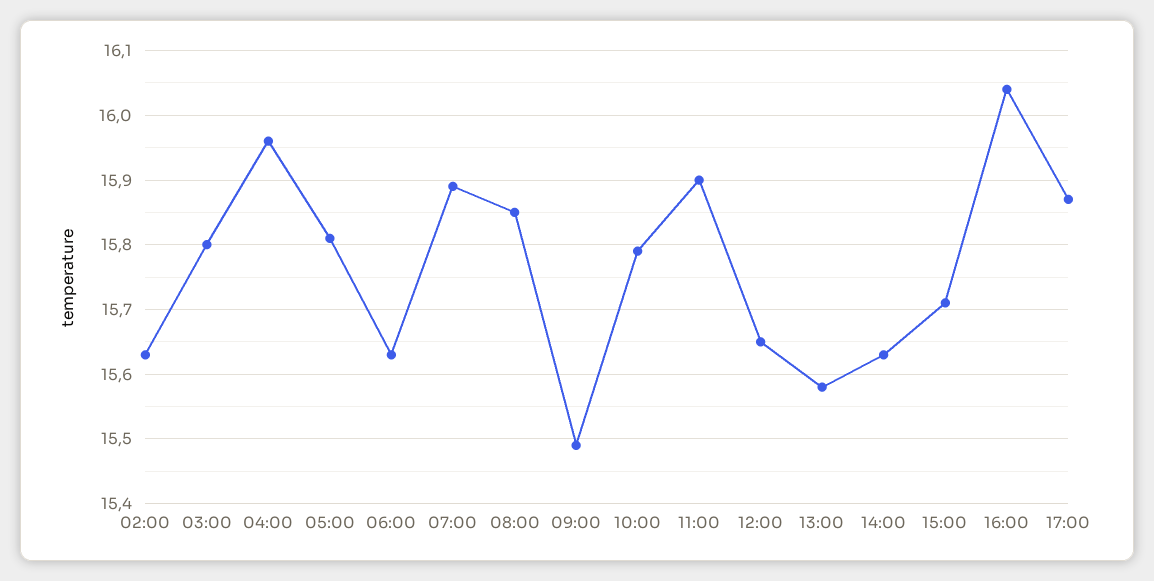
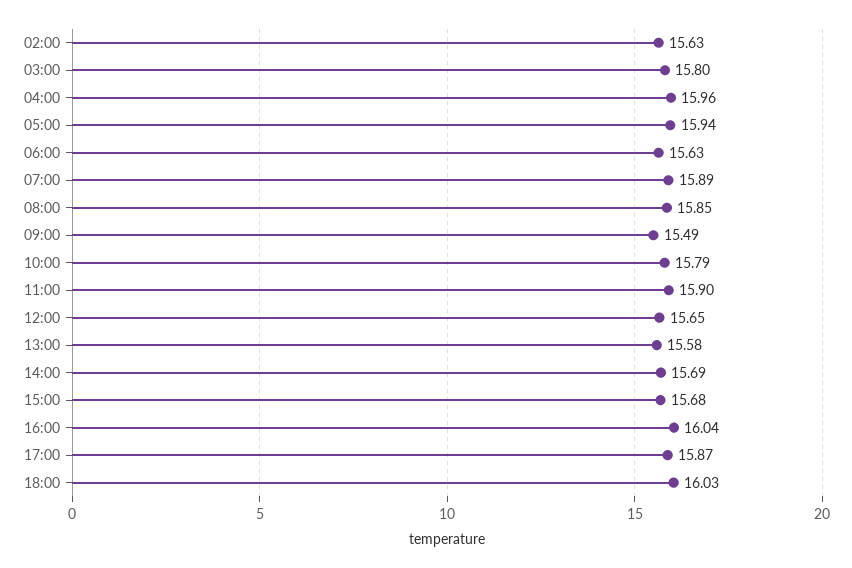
05:00: 15.81 -> 15.94
14:00: 15.63 -> 15.69
15:00: 15.71 -> 15.68
18:00: none -> 16.03

